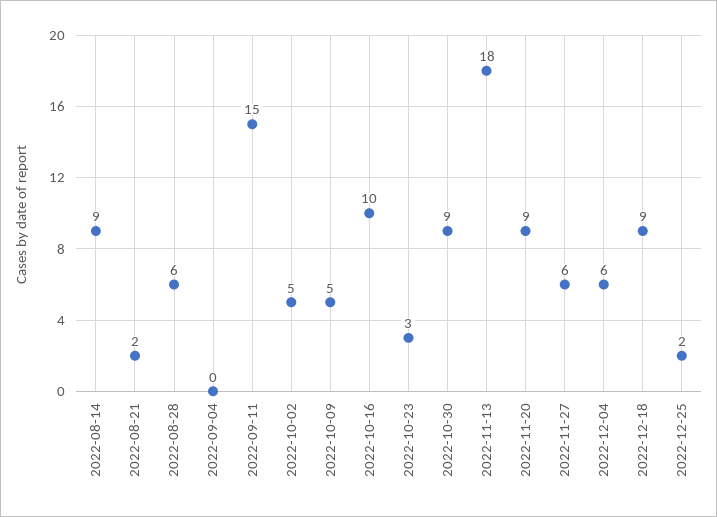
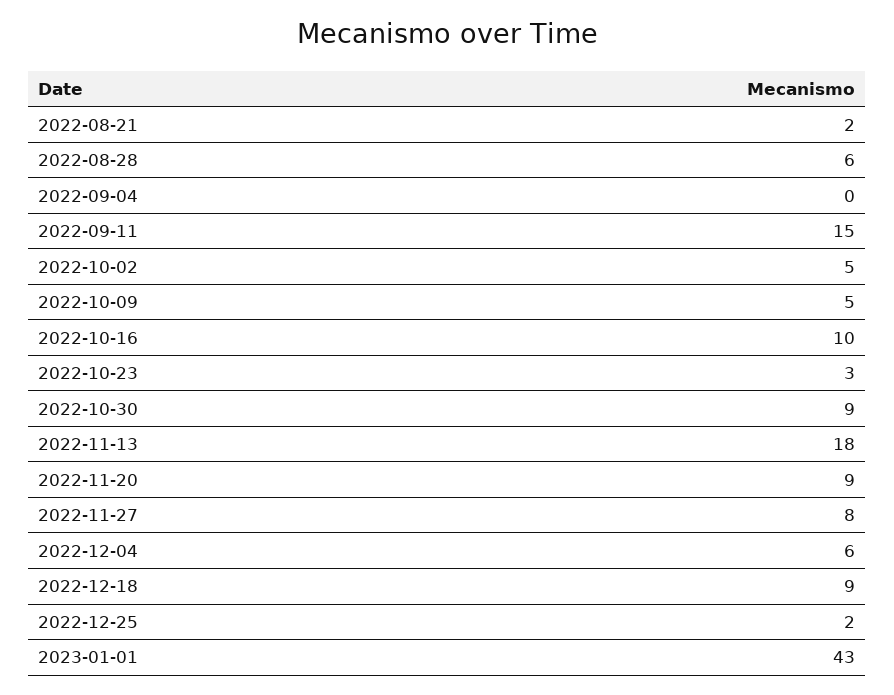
2022-08-14: 9 -> none
2022-11-27: 6 -> 8
2023-01-01: none -> 43

